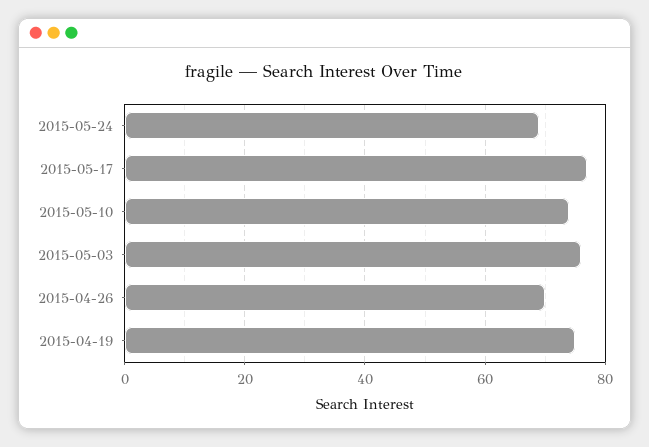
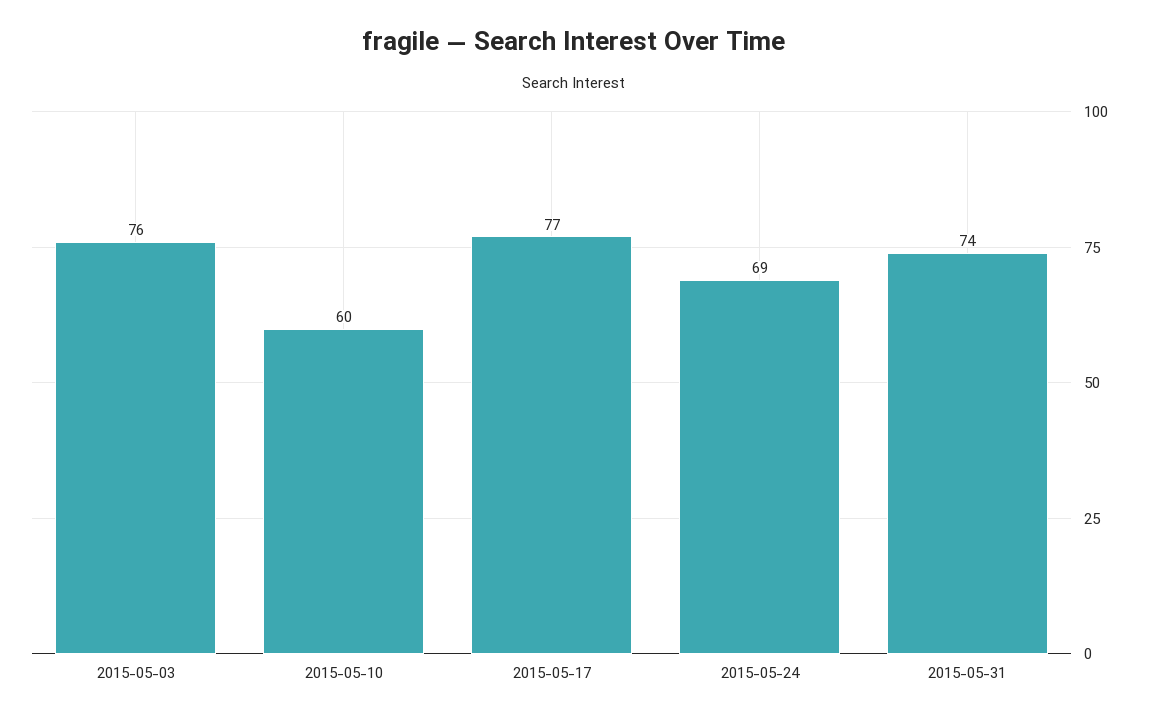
2015-05-10: 75 -> 60
2015-04-26: 70 -> none
2015-04-19: 75 -> none
2015-05-31: none -> 74

